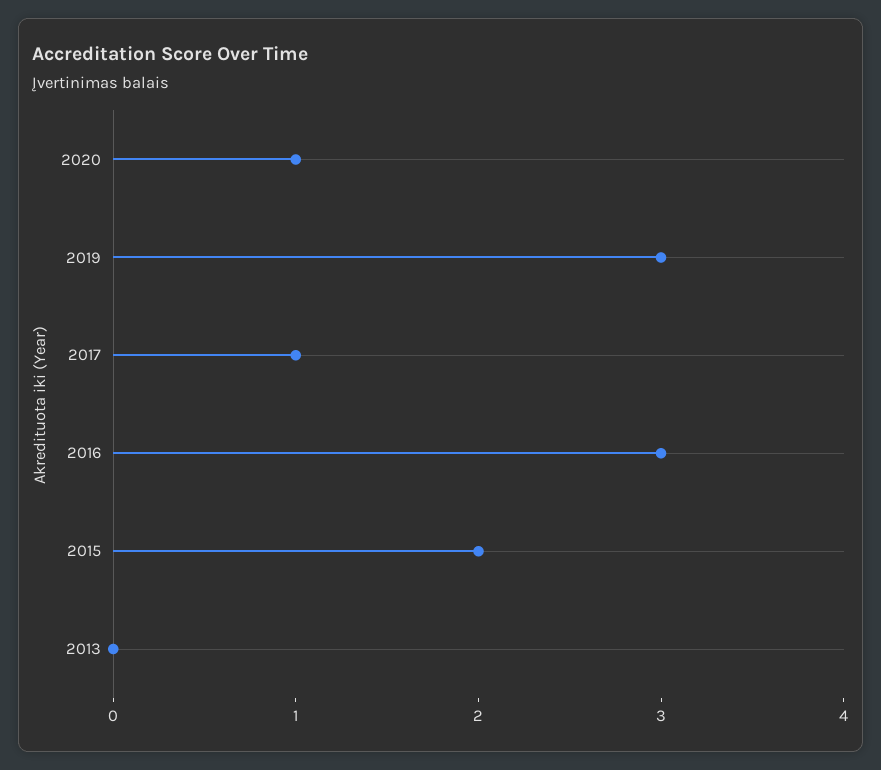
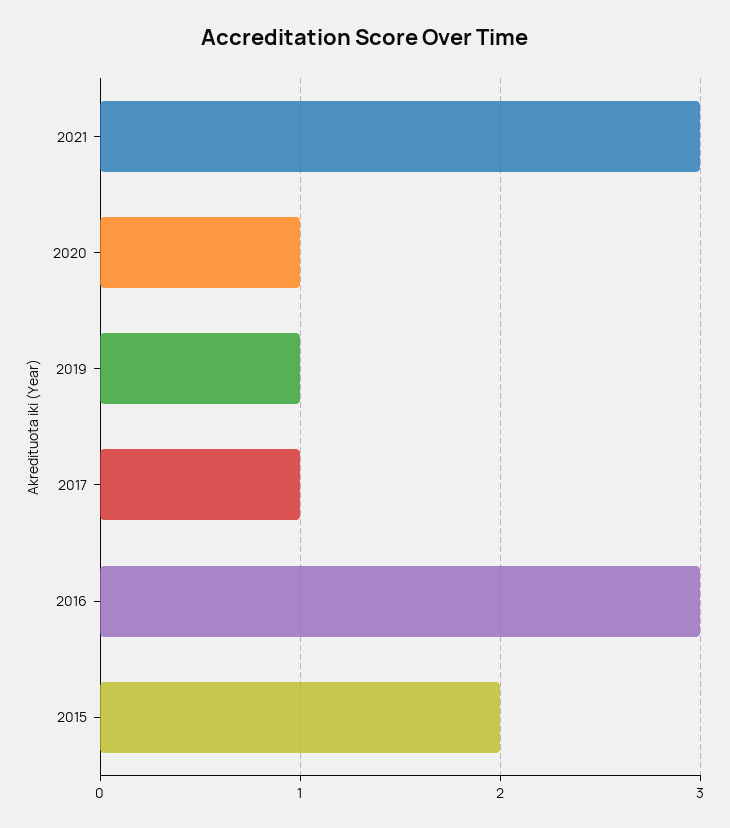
2019: 3 -> 1
2013: 0 -> none
2021: none -> 3

